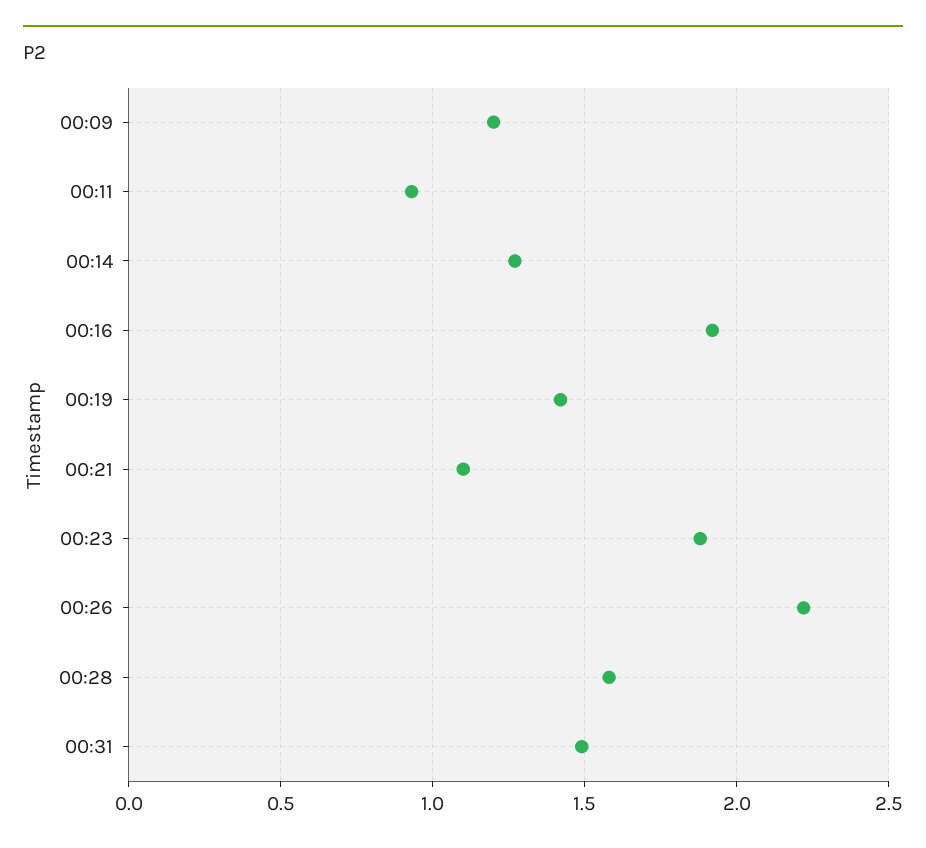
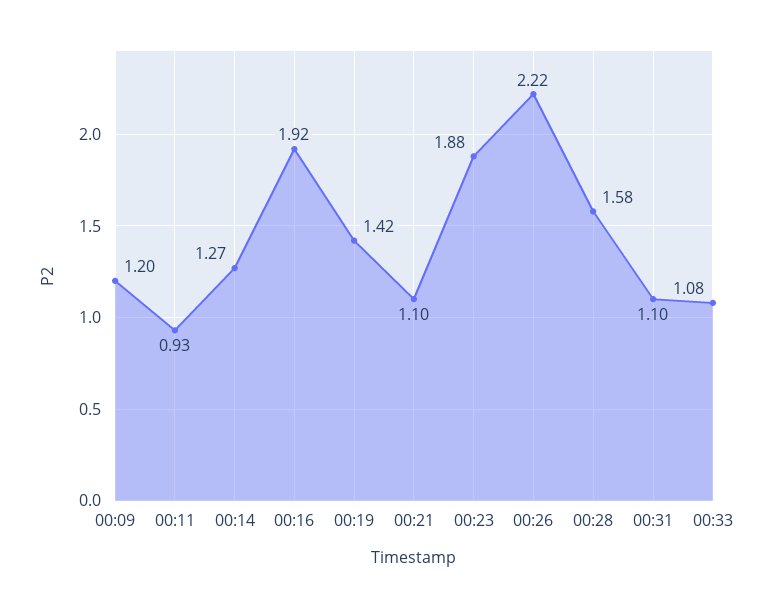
00:31: 1.5 -> 1.1
00:33: none -> 1.08

